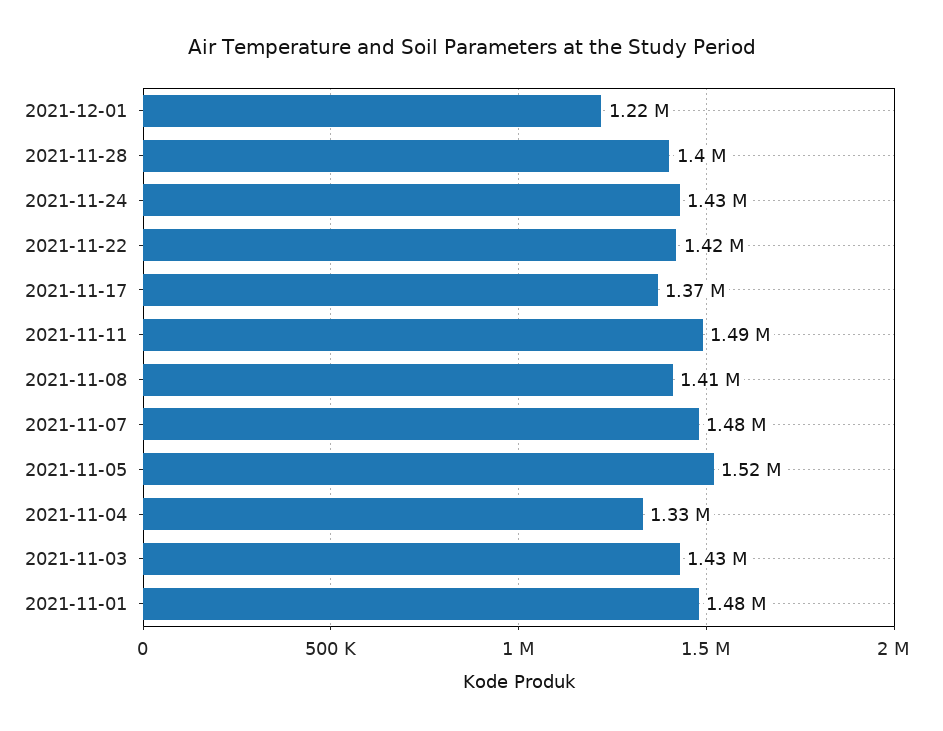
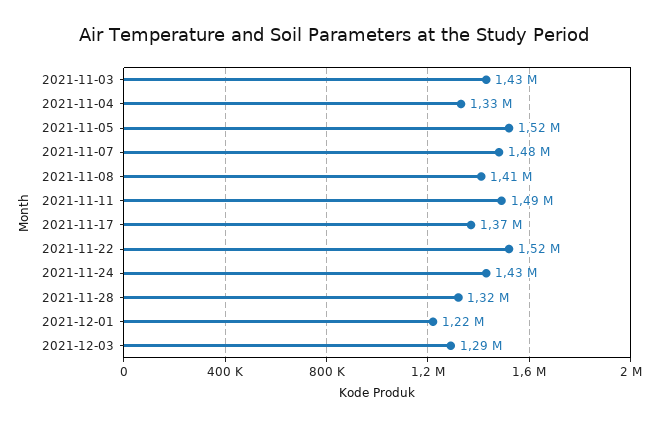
2021-11-28: 1400000 -> 1320000
2021-11-22: 1420000 -> 1520000
2021-11-01: 1480000 -> none
2021-12-03: none -> 1290000

